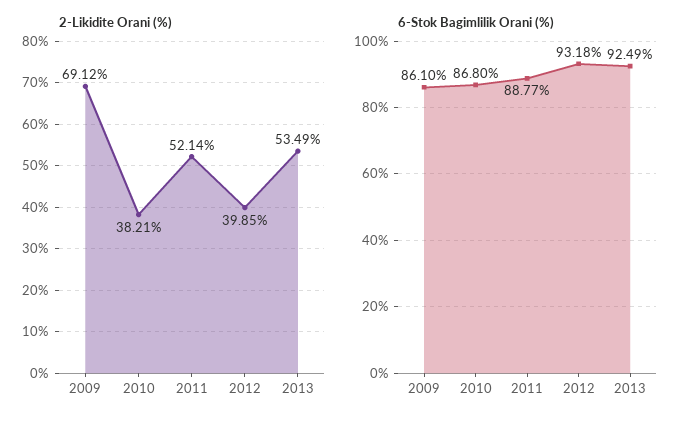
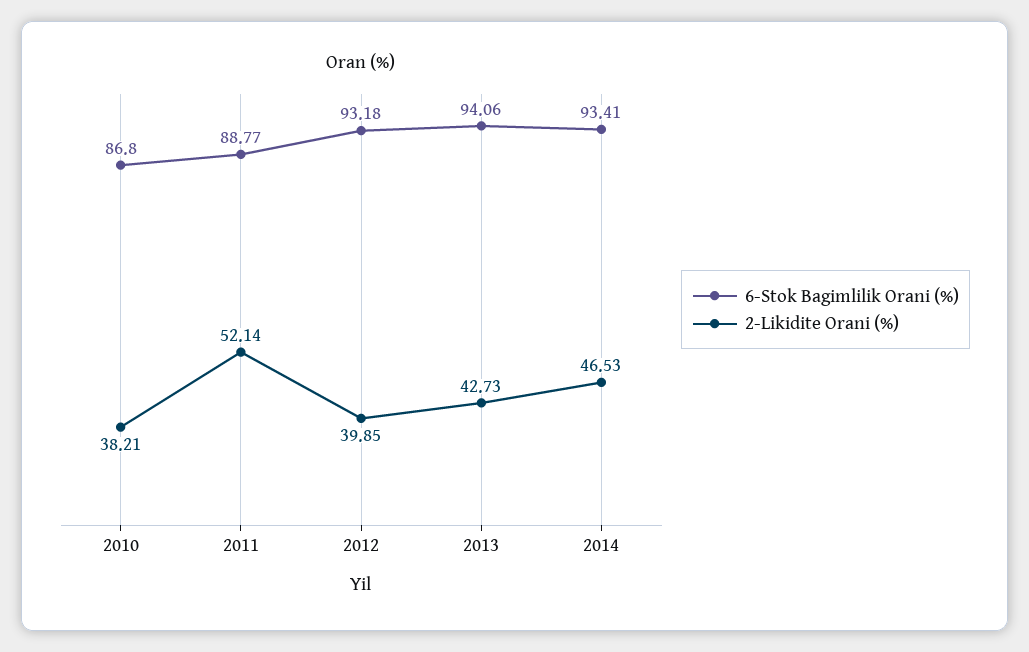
2-Likidite Orani (%), 2009: 69.12 -> none
2-Likidite Orani (%), 2013: 53.49 -> 42.73
6-Stok Bagimlilik Orani (%), 2009: 86.1 -> none
6-Stok Bagimlilik Orani (%), 2013: 92.49 -> 94.06
6-Stok Bagimlilik Orani (%), 2014: none -> 93.41
2-Likidite Orani (%), 2014: none -> 46.53

